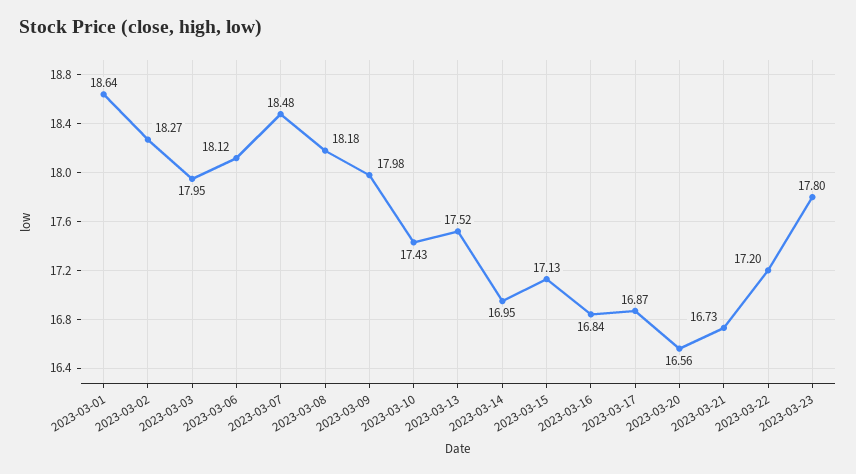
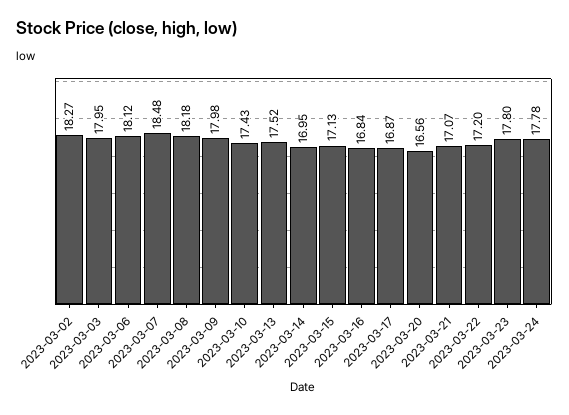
2023-03-01: 18.64 -> none
2023-03-21: 16.73 -> 17.07
2023-03-24: none -> 17.78

